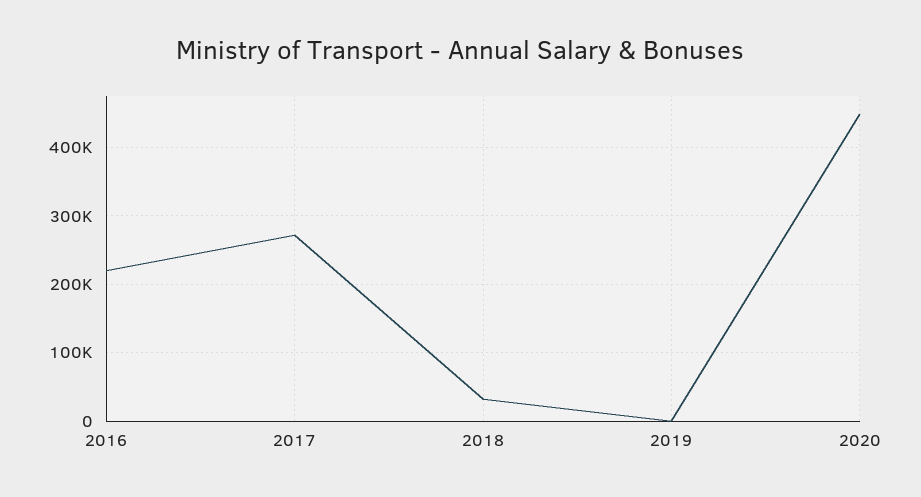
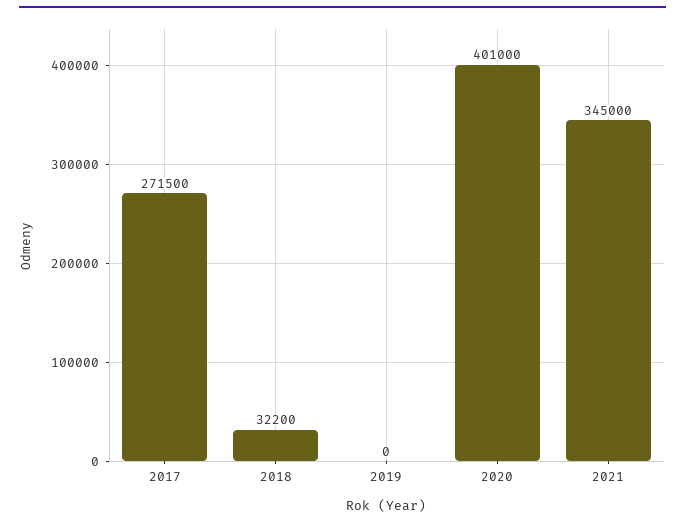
2016: 220000 -> none
2020: 450000 -> 401000
2021: none -> 345000

